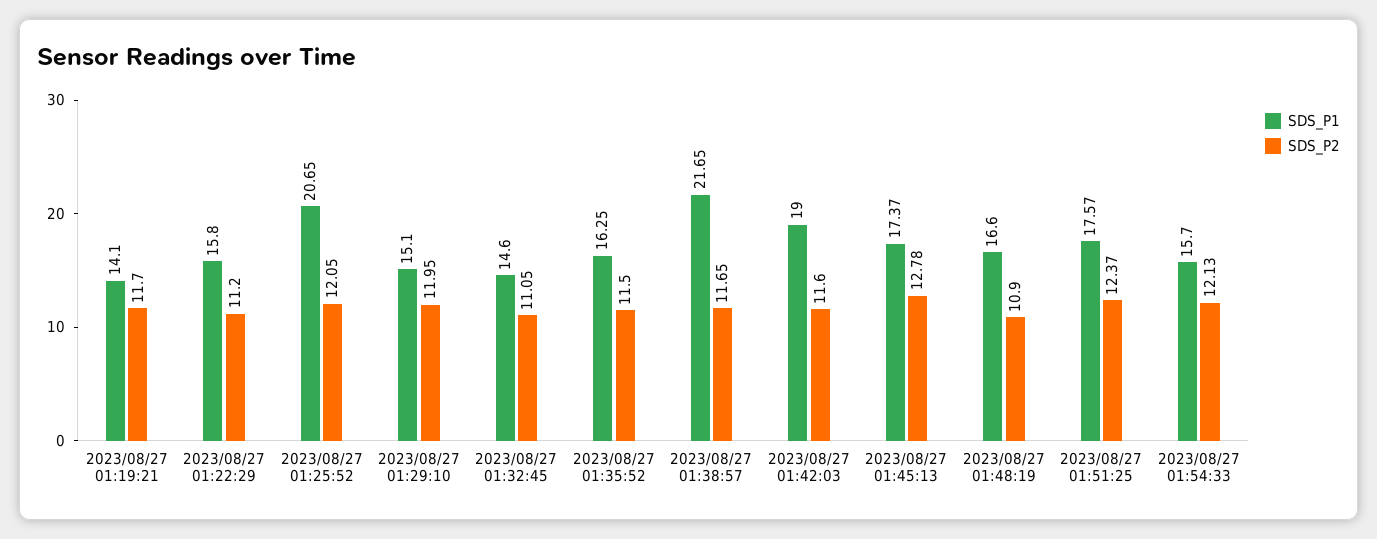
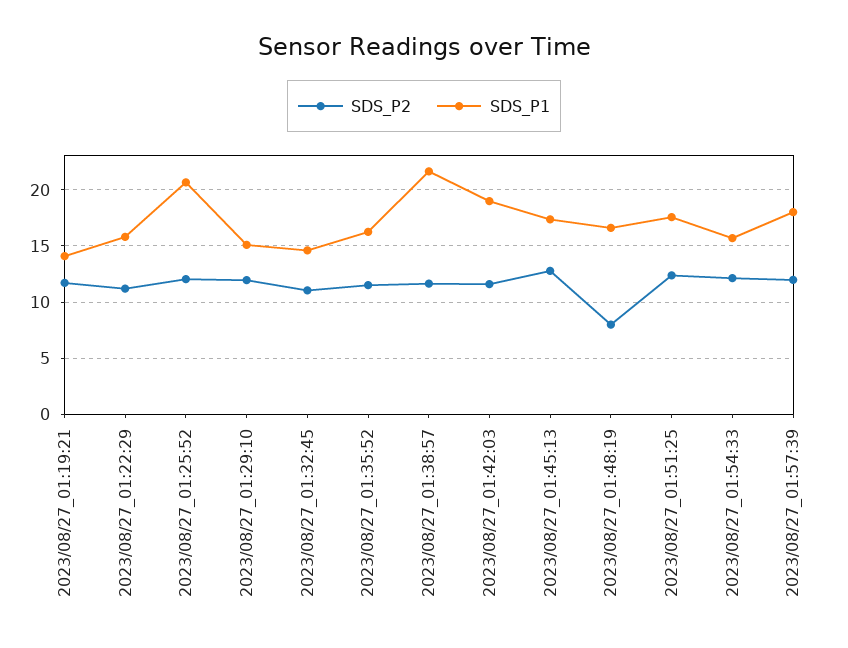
SDS_P2, 2023/08/27 01:48:19: 10.9 -> 8
SDS_P2, 2023/08/27_01:57:39: none -> 12
SDS_P1, 2023/08/27_01:57:39: none -> 18

